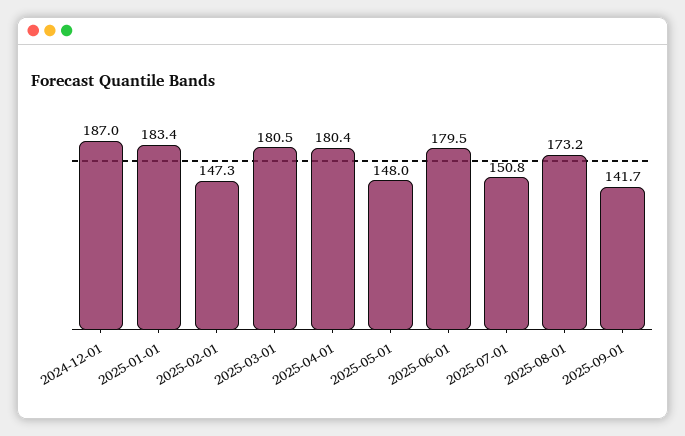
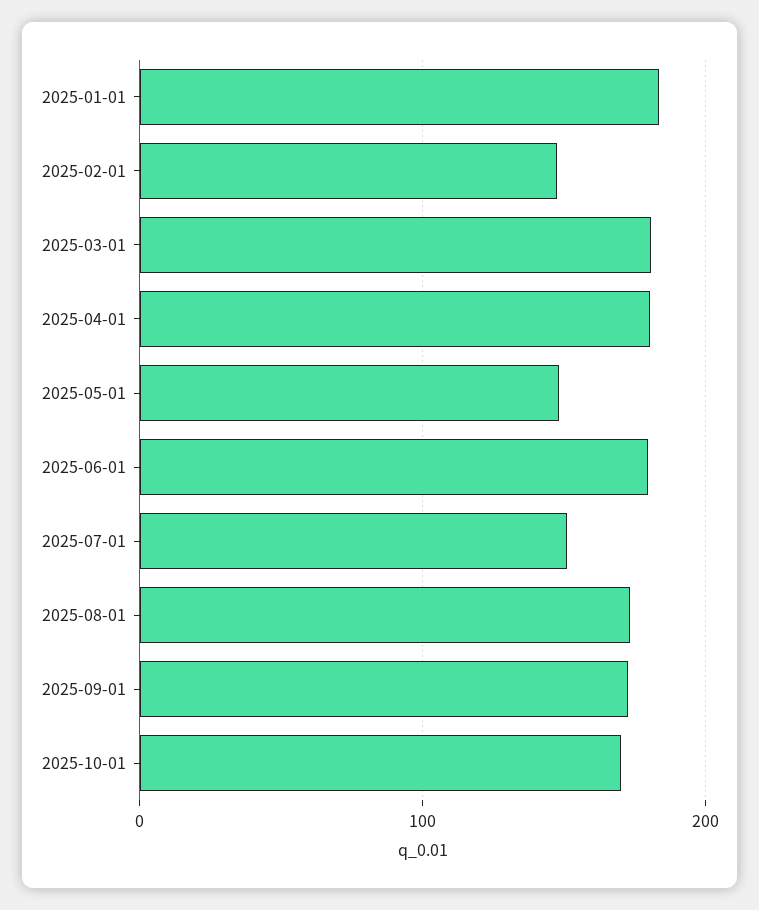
2024-12-01: 187 -> none
2025-09-01: 141.7 -> 170
2025-10-01: none -> 170

